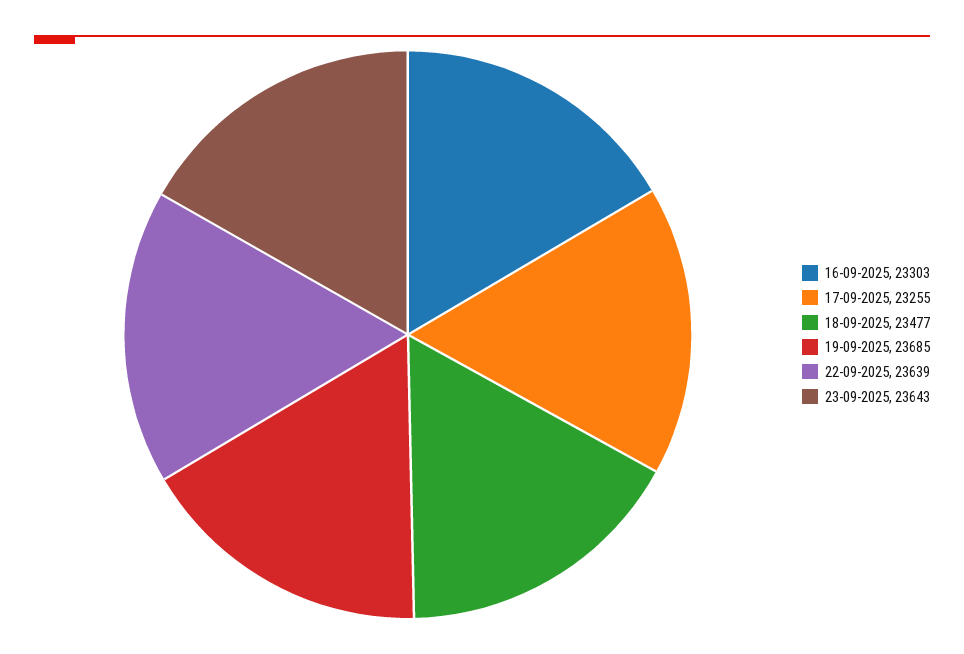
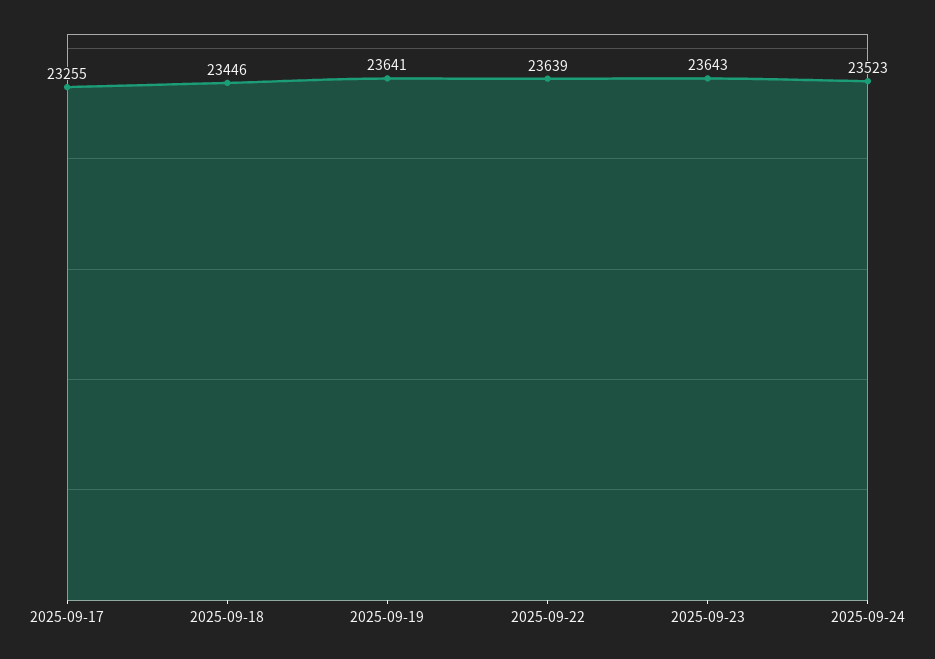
16-09-2025: 23303 -> none
18-09-2025: 23477 -> 23446
19-09-2025: 23685 -> 23641
2025-09-24: none -> 23523

